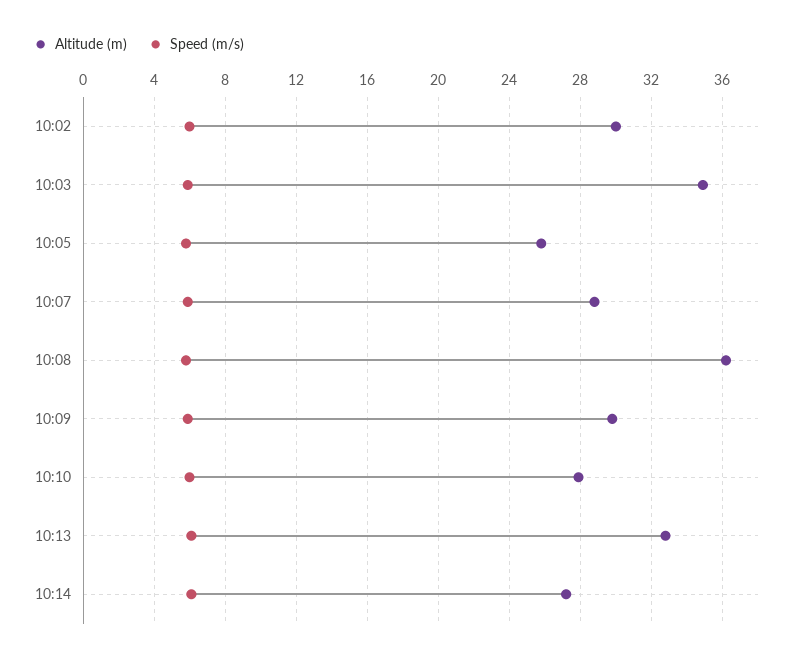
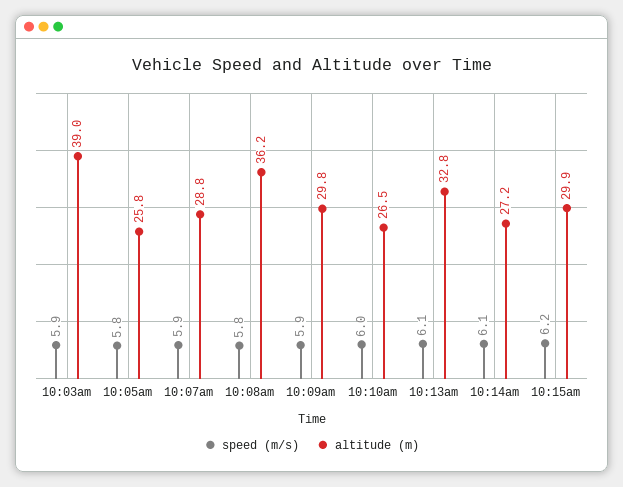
Altitude (m), 10:02: 30 -> none
Speed (m/s), 10:02: 6 -> none
Altitude (m), 10:03: 35 -> 39
Altitude (m), 10:10: 28 -> 26.5
Speed (m/s), 10:15am: none -> 6.2
Altitude (m), 10:15am: none -> 29.9

